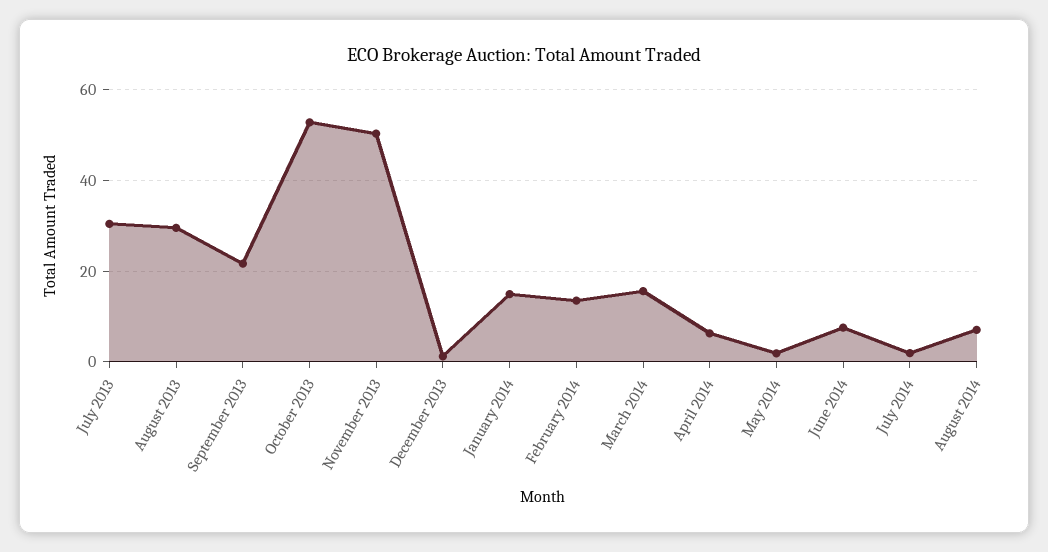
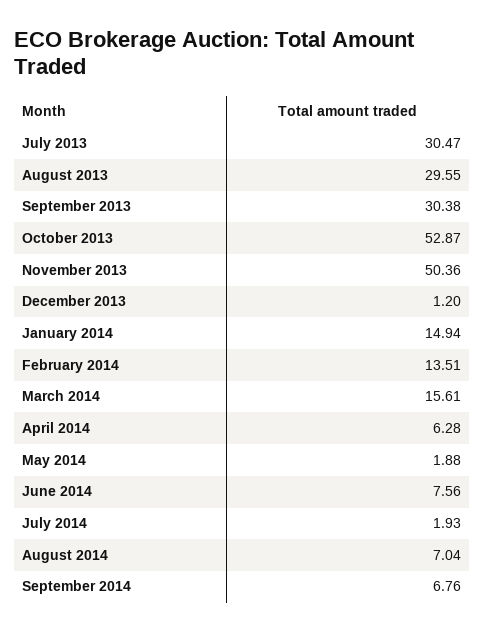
September 2013: 22 -> 30.38
September 2014: none -> 6.76

